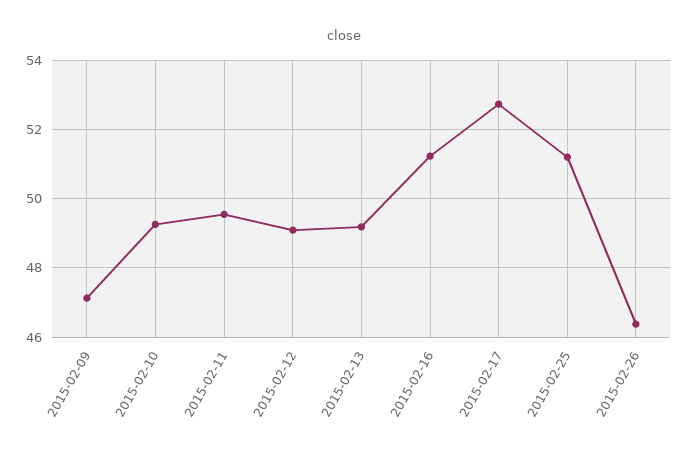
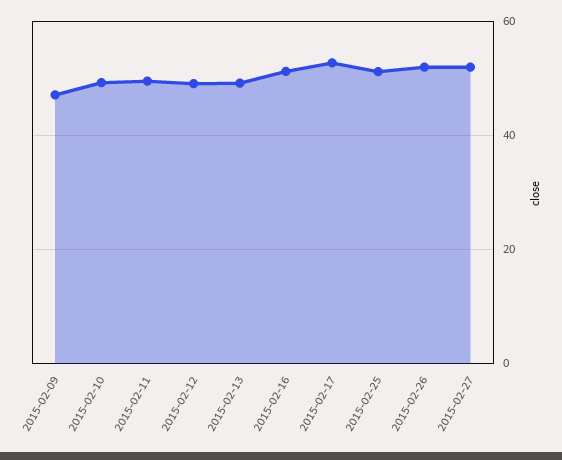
2015-02-26: 46.4 -> 52
2015-02-27: none -> 52

